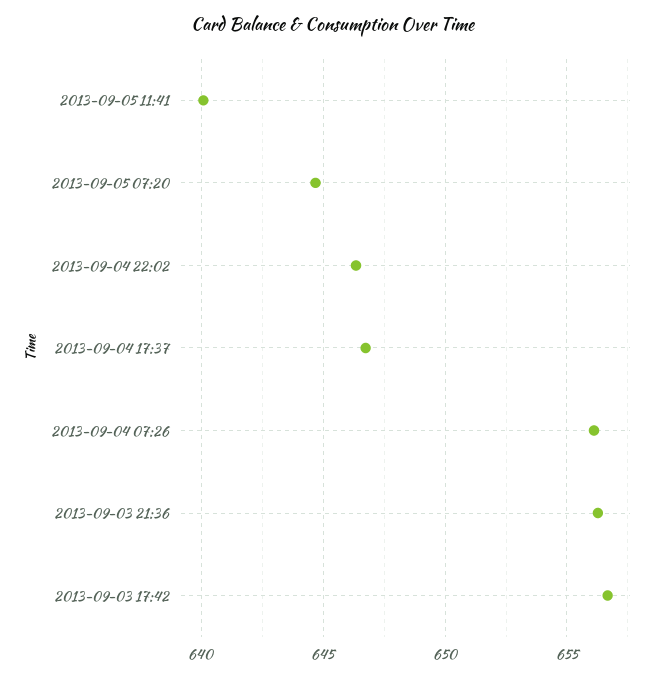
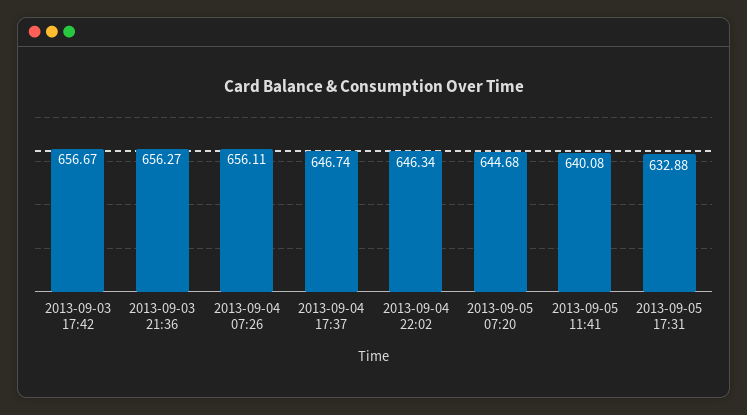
2013-09-05 17:31: none -> 632.88

